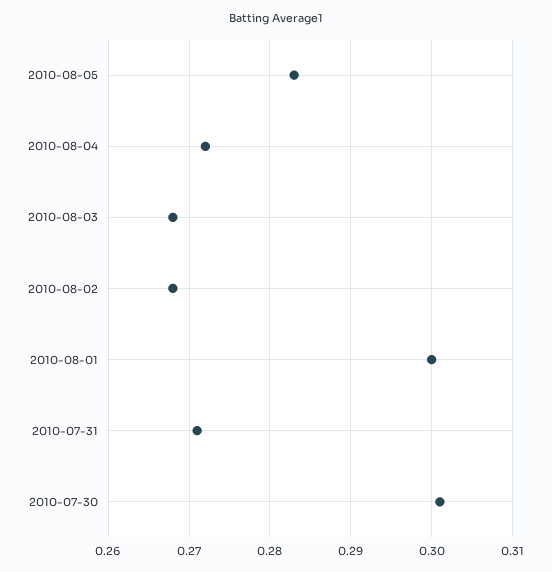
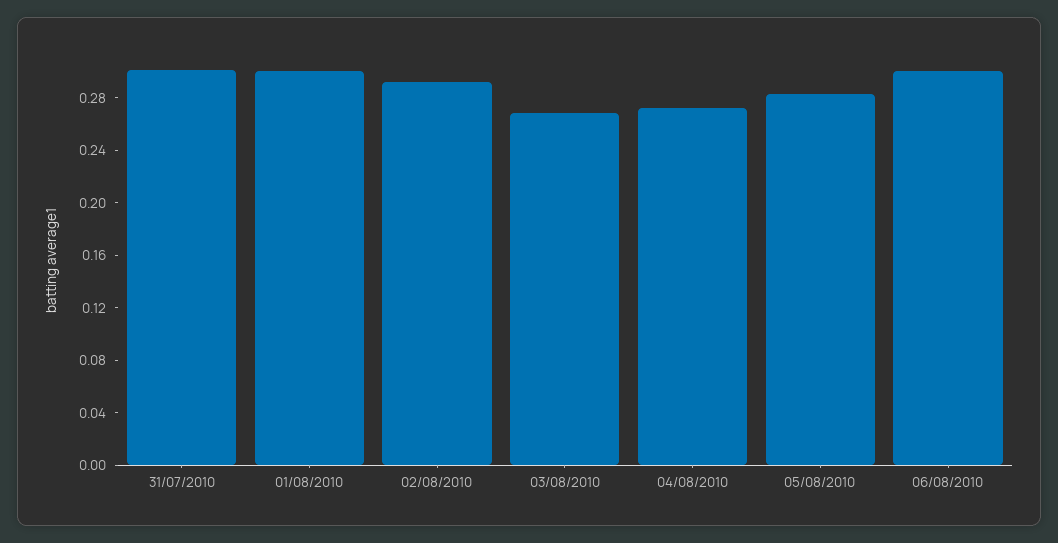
2010-08-02: 0.268 -> 0.29
2010-07-31: 0.271 -> 0.3
2010-07-30: 0.301 -> none
06/08/2010: none -> 0.3

